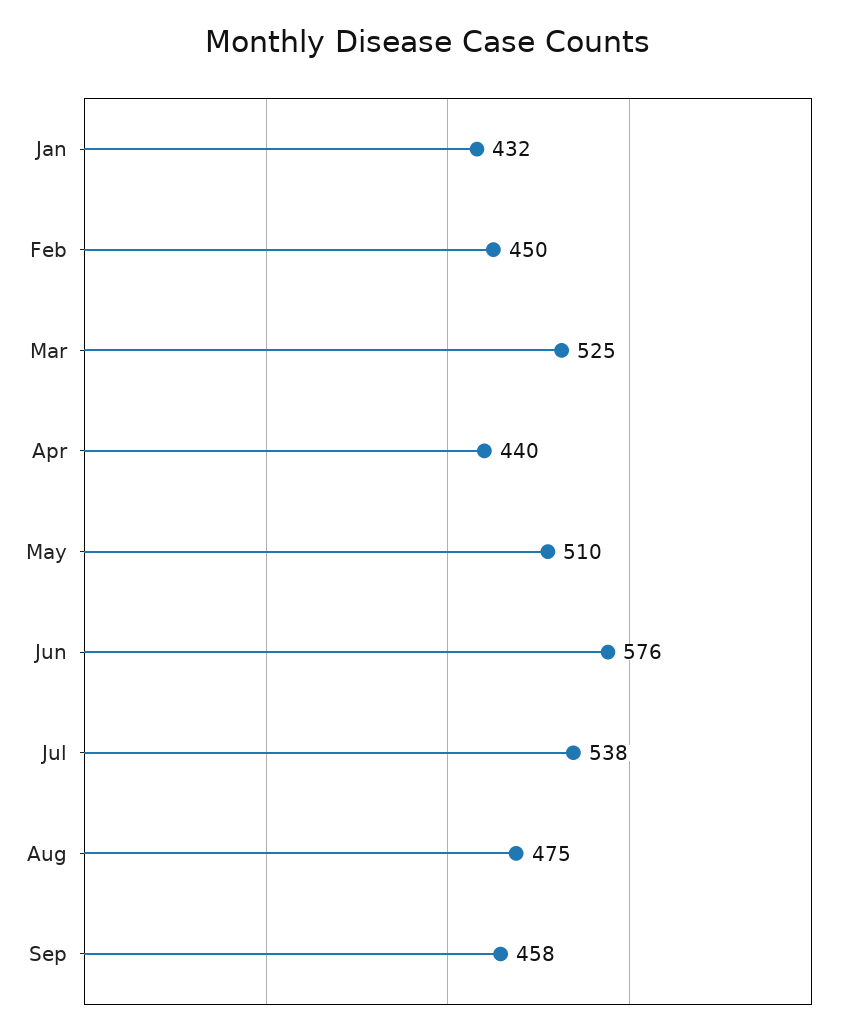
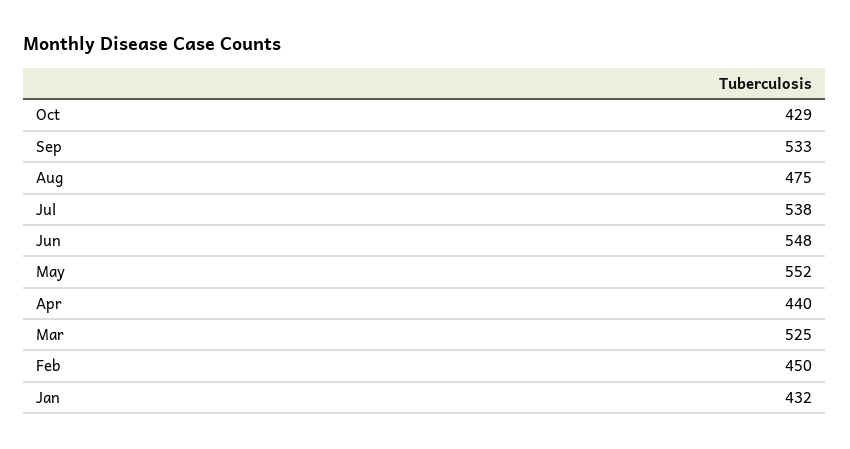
May: 510 -> 552
Jun: 576 -> 548
Sep: 458 -> 533
Oct: none -> 429

